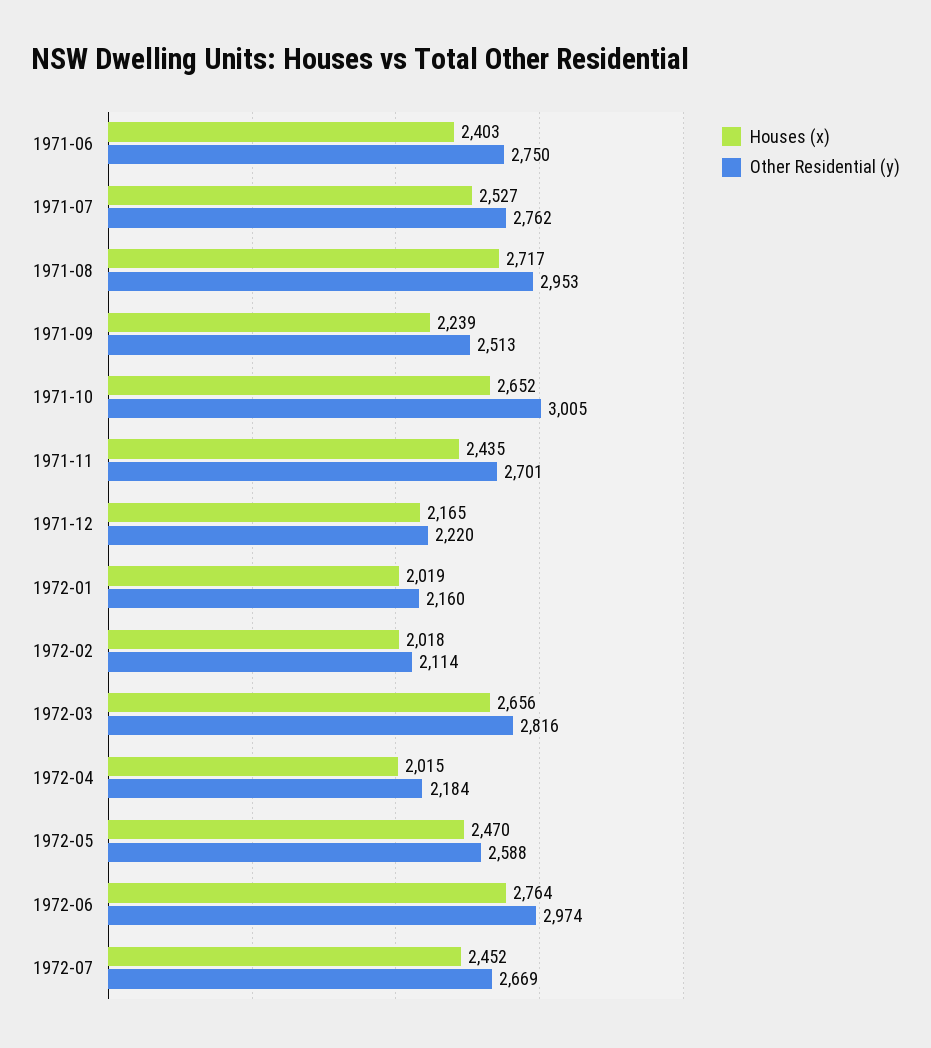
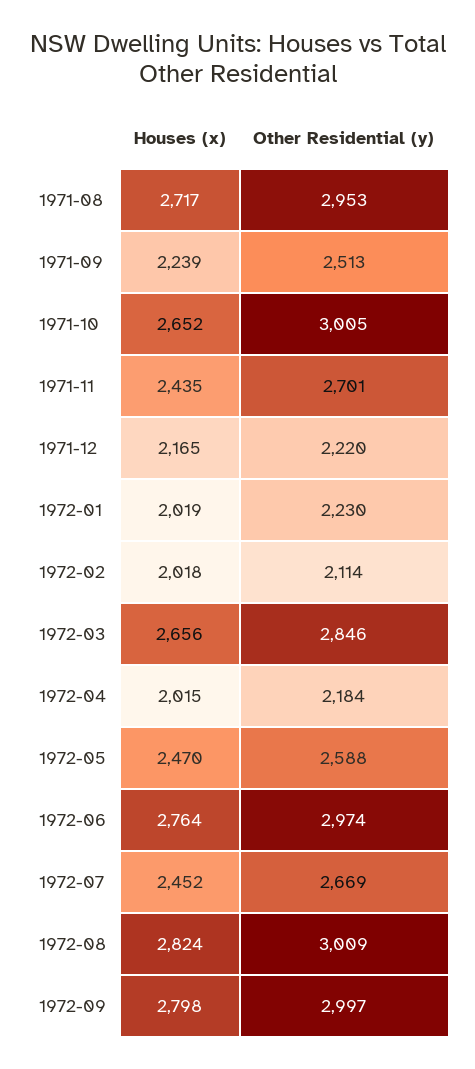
Houses (x), 1971-06: 2403 -> none
Other Residential (y), 1971-06: 2750 -> none
Houses (x), 1971-07: 2527 -> none
Other Residential (y), 1971-07: 2762 -> none
Other Residential (y), 1972-01: 2160 -> 2230
Other Residential (y), 1972-03: 2816 -> 2846
Houses (x), 1972-08: none -> 2824
Other Residential (y), 1972-08: none -> 3009
Houses (x), 1972-09: none -> 2798
Other Residential (y), 1972-09: none -> 2997

